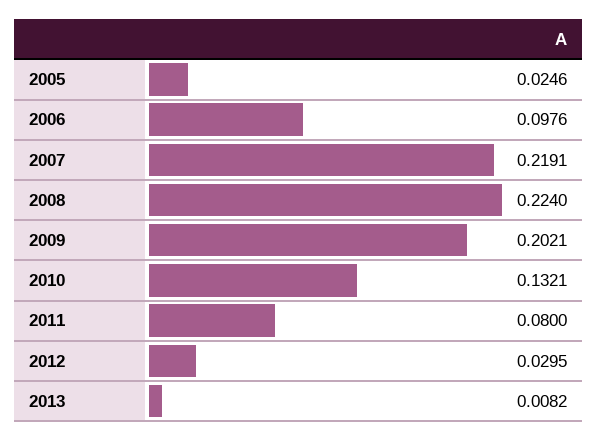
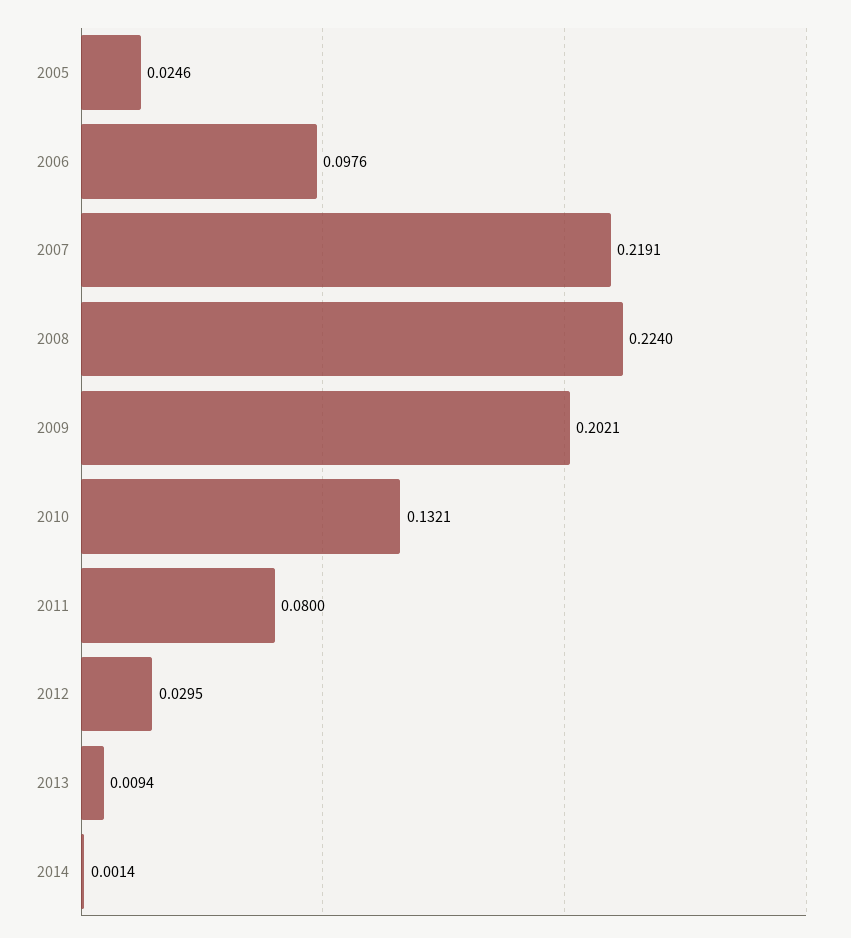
2013: 0.0082 -> 0.0094
2014: none -> 0.0014

